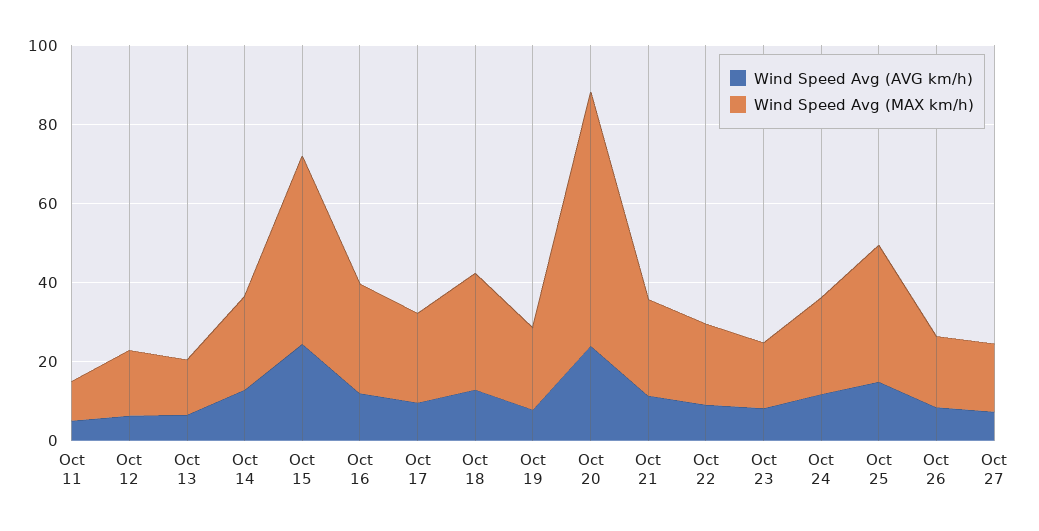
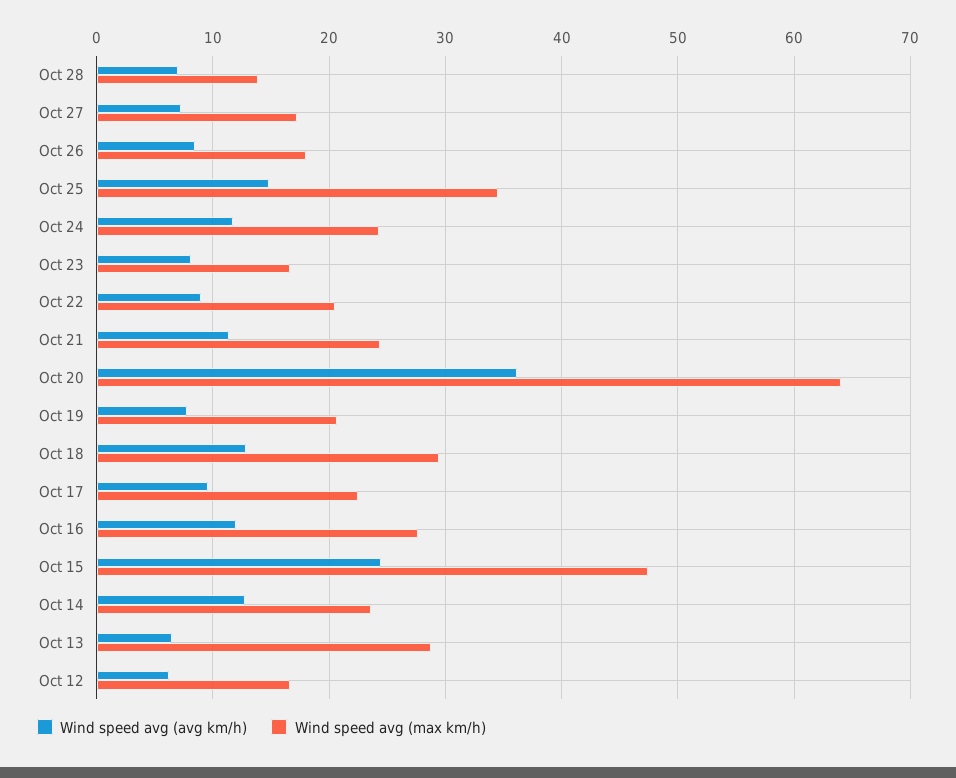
Wind Speed Avg (AVG km/h), Oct 11: 5 -> none
Wind Speed Avg (MAX km/h), Oct 11: 10 -> none
Wind Speed Avg (MAX km/h), Oct 13: 15 -> 29
Wind Speed Avg (AVG km/h), Oct 20: 25 -> 36
Wind Speed Avg (AVG km/h), Oct 28: none -> 7
Wind Speed Avg (MAX km/h), Oct 28: none -> 14

